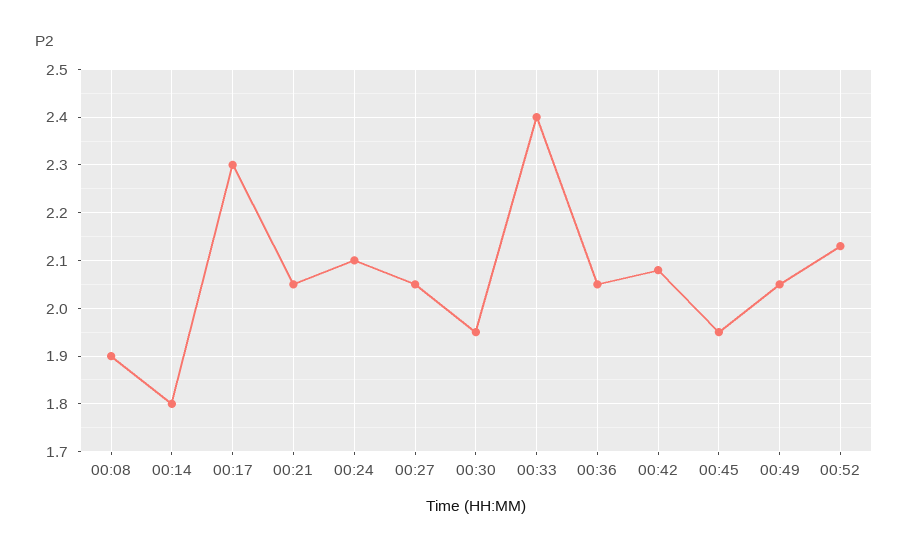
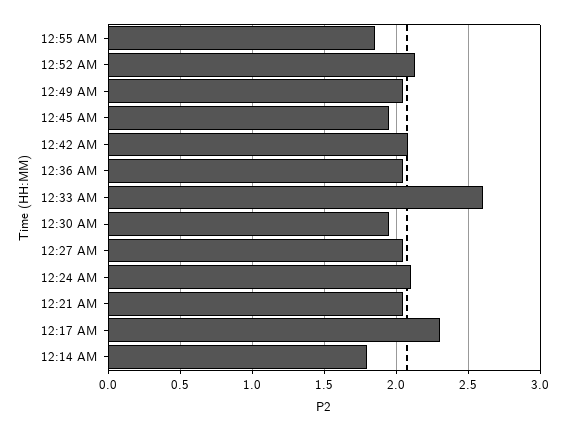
00:08: 1.9 -> none
00:33: 2.4 -> 2.6
12:55 AM: none -> 1.85

